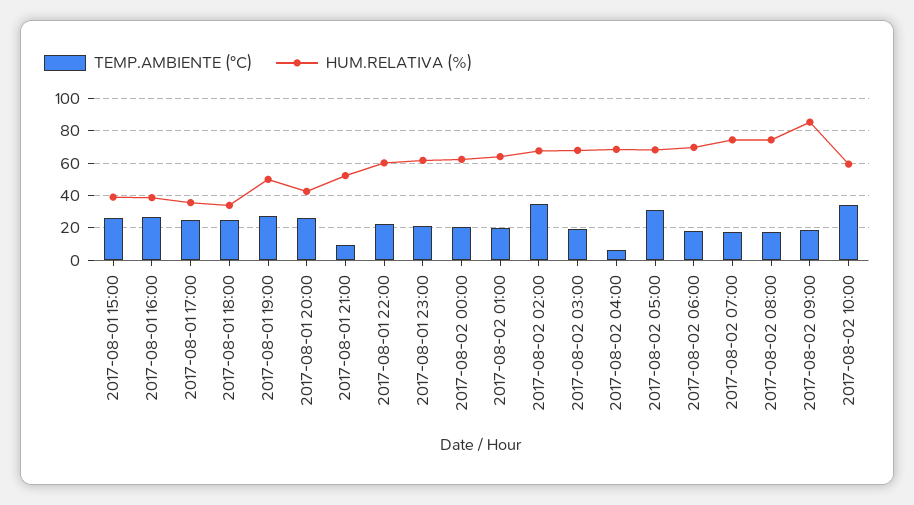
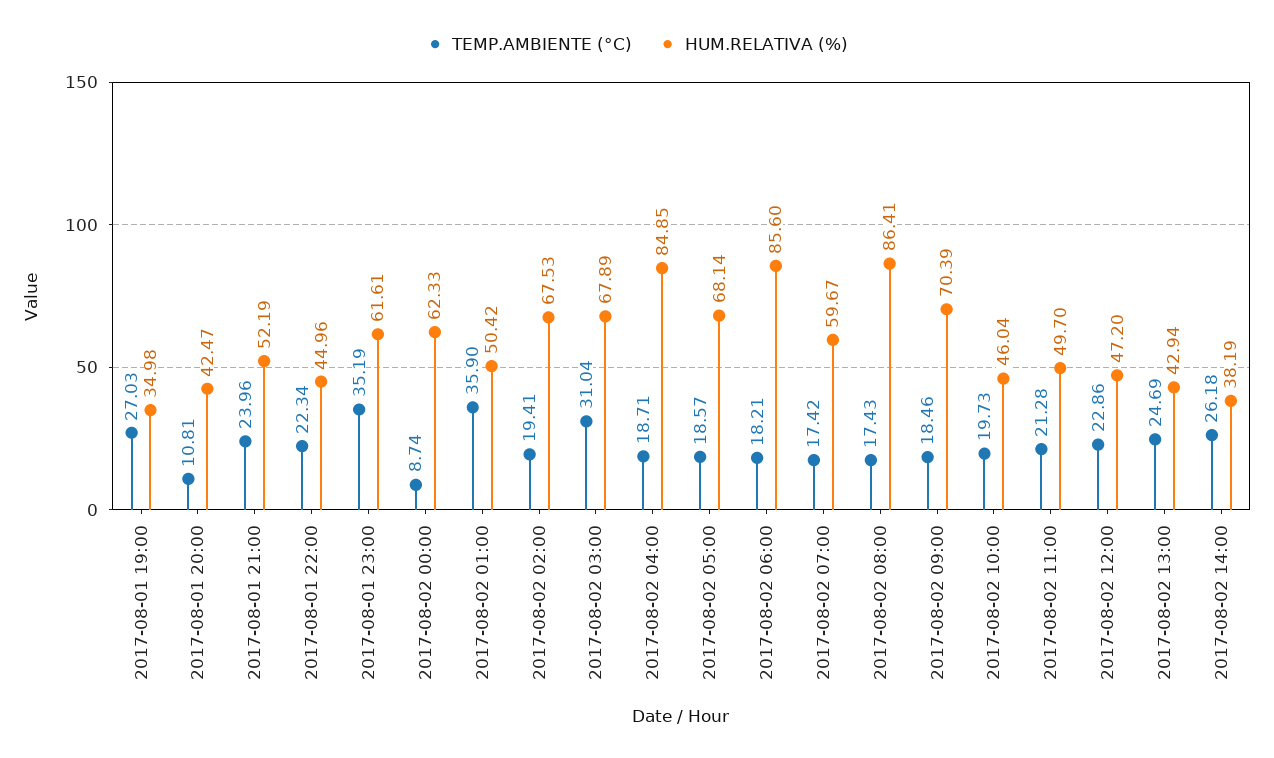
TEMP.AMBIENTE (°C), 2017-08-01 15:00: 25 -> none
HUM.RELATIVA (%), 2017-08-01 15:00: 40 -> none
TEMP.AMBIENTE (°C), 2017-08-01 16:00: 25 -> none
HUM.RELATIVA (%), 2017-08-01 16:00: 40 -> none
TEMP.AMBIENTE (°C), 2017-08-01 17:00: 25 -> none
HUM.RELATIVA (%), 2017-08-01 17:00: 35 -> none
TEMP.AMBIENTE (°C), 2017-08-01 18:00: 25 -> none
HUM.RELATIVA (%), 2017-08-01 18:00: 35 -> none
HUM.RELATIVA (%), 2017-08-01 19:00: 50 -> 34.98
TEMP.AMBIENTE (°C), 2017-08-01 20:00: 25 -> 10.81
TEMP.AMBIENTE (°C), 2017-08-01 21:00: 10 -> 23.96
HUM.RELATIVA (%), 2017-08-01 22:00: 60 -> 44.96
TEMP.AMBIENTE (°C), 2017-08-01 23:00: 20 -> 35.19
TEMP.AMBIENTE (°C), 2017-08-02 00:00: 20 -> 8.74
TEMP.AMBIENTE (°C), 2017-08-02 01:00: 20 -> 35.9
HUM.RELATIVA (%), 2017-08-02 01:00: 65 -> 50.42
TEMP.AMBIENTE (°C), 2017-08-02 02:00: 35 -> 19.41
TEMP.AMBIENTE (°C), 2017-08-02 03:00: 20 -> 31.04
TEMP.AMBIENTE (°C), 2017-08-02 04:00: 5 -> 18.71
HUM.RELATIVA (%), 2017-08-02 04:00: 70 -> 84.85
TEMP.AMBIENTE (°C), 2017-08-02 05:00: 30 -> 18.57
HUM.RELATIVA (%), 2017-08-02 06:00: 70 -> 85.6
HUM.RELATIVA (%), 2017-08-02 07:00: 75 -> 59.67
HUM.RELATIVA (%), 2017-08-02 08:00: 75 -> 86.41
HUM.RELATIVA (%), 2017-08-02 09:00: 85 -> 70.39
TEMP.AMBIENTE (°C), 2017-08-02 10:00: 35 -> 19.73
HUM.RELATIVA (%), 2017-08-02 10:00: 60 -> 46.04
TEMP.AMBIENTE (°C), 2017-08-02 11:00: none -> 21.28
HUM.RELATIVA (%), 2017-08-02 11:00: none -> 49.7
TEMP.AMBIENTE (°C), 2017-08-02 12:00: none -> 22.86
HUM.RELATIVA (%), 2017-08-02 12:00: none -> 47.2
TEMP.AMBIENTE (°C), 2017-08-02 13:00: none -> 24.69
HUM.RELATIVA (%), 2017-08-02 13:00: none -> 42.94
TEMP.AMBIENTE (°C), 2017-08-02 14:00: none -> 26.18
HUM.RELATIVA (%), 2017-08-02 14:00: none -> 38.19

